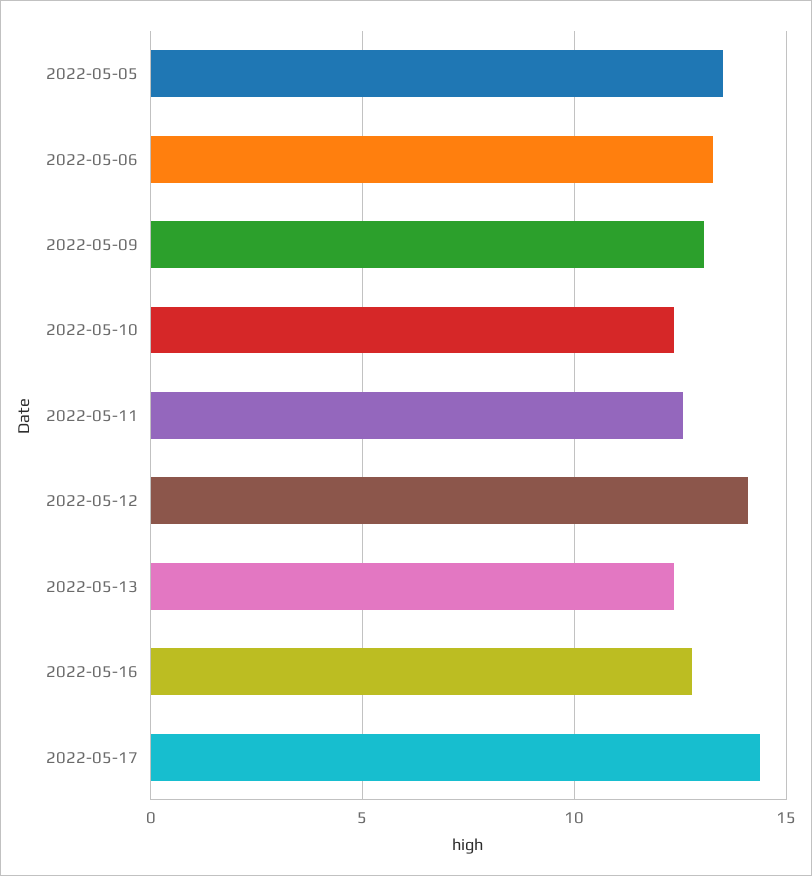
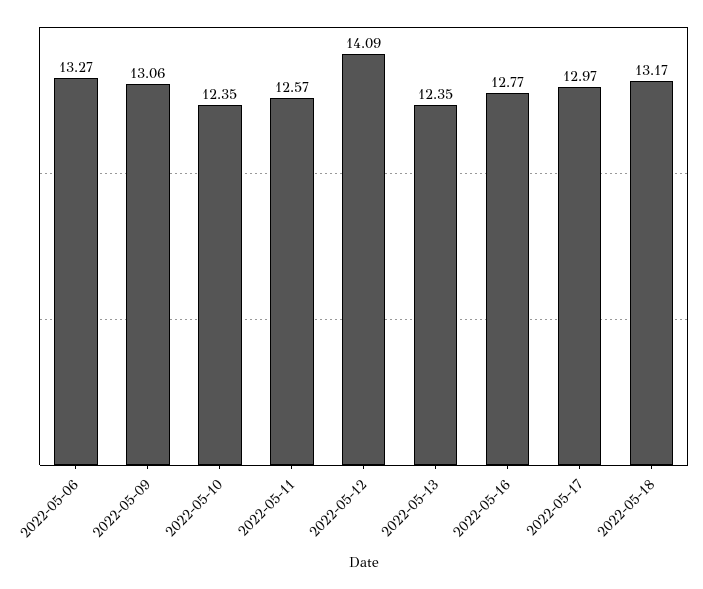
2022-05-05: 13.5 -> none
2022-05-17: 14.5 -> 12.97
2022-05-18: none -> 13.17

